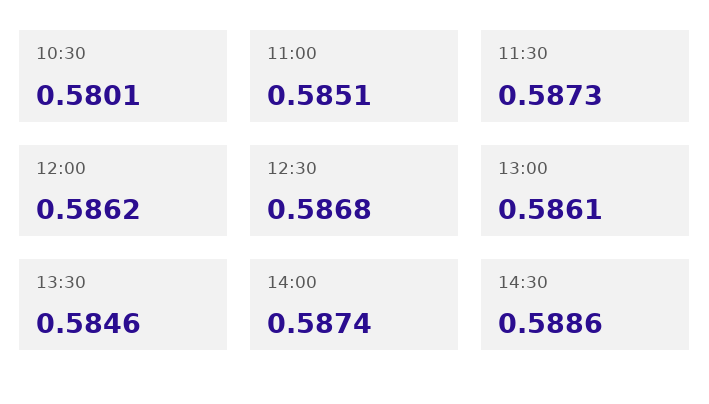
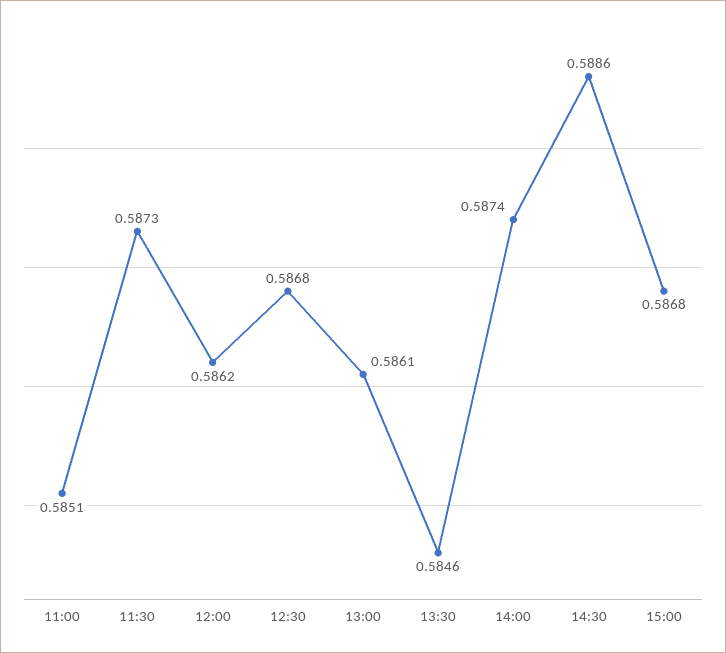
10:30: 0.5801 -> none
15:00: none -> 0.5868

